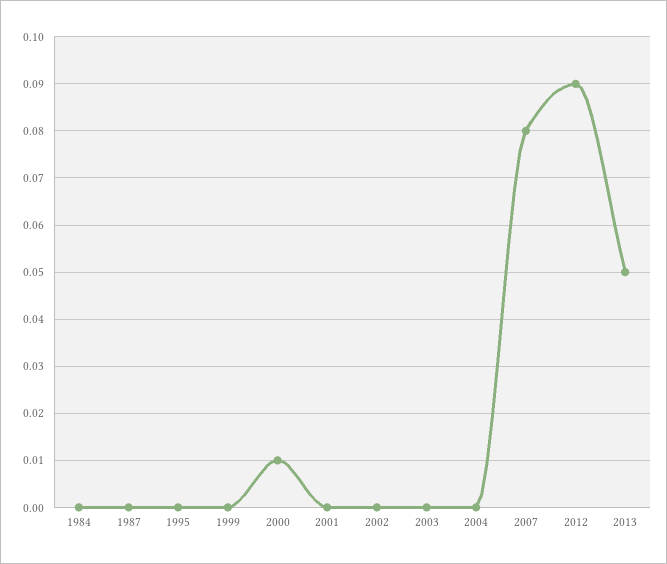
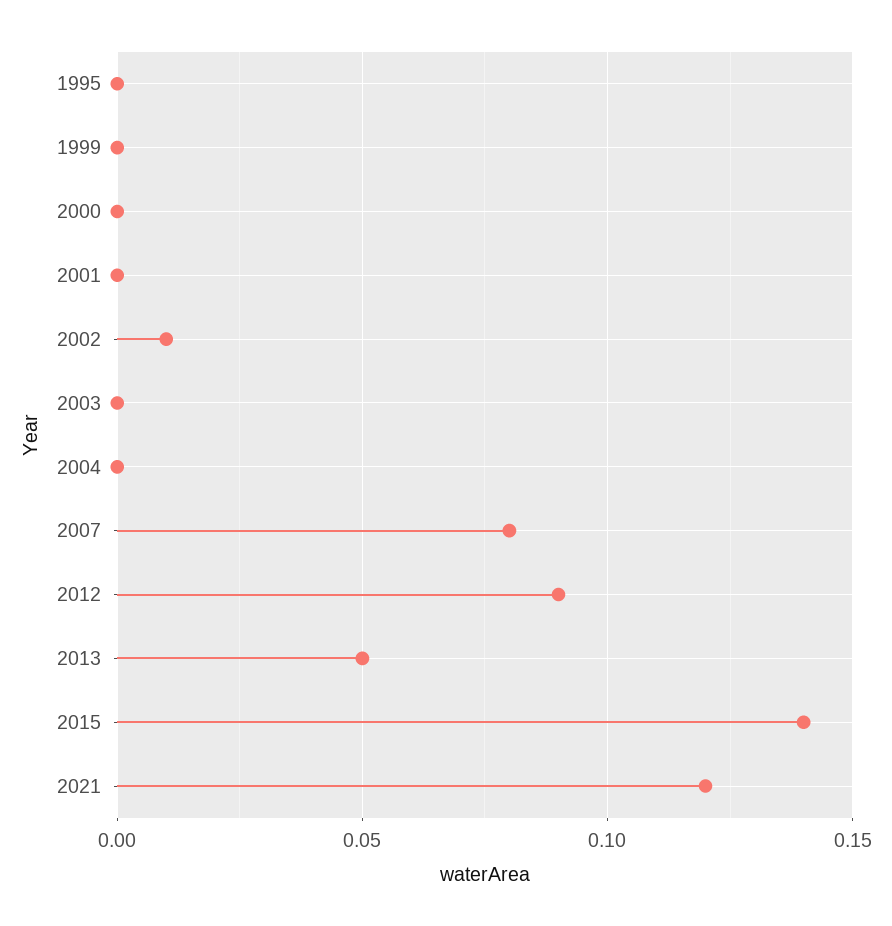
1984: 0 -> none
1987: 0 -> none
2000: 0.01 -> 0
2002: 0 -> 0.01
2015: none -> 0.14
2021: none -> 0.12

